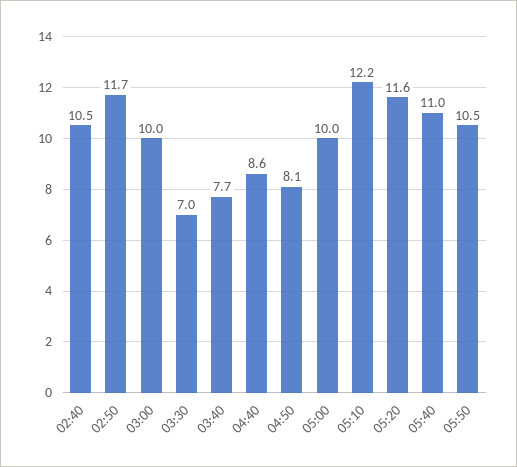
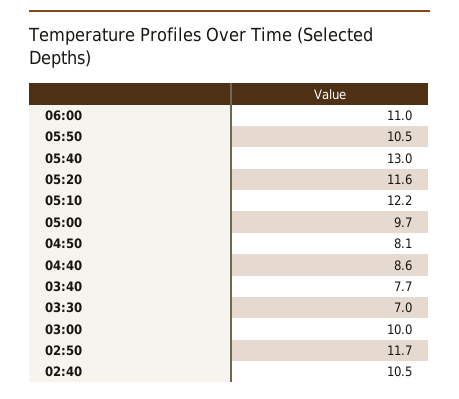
05:00: 10 -> 9.7
05:40: 11 -> 13
06:00: none -> 11

